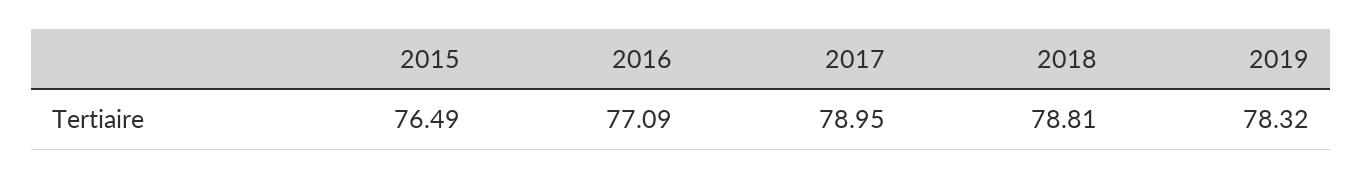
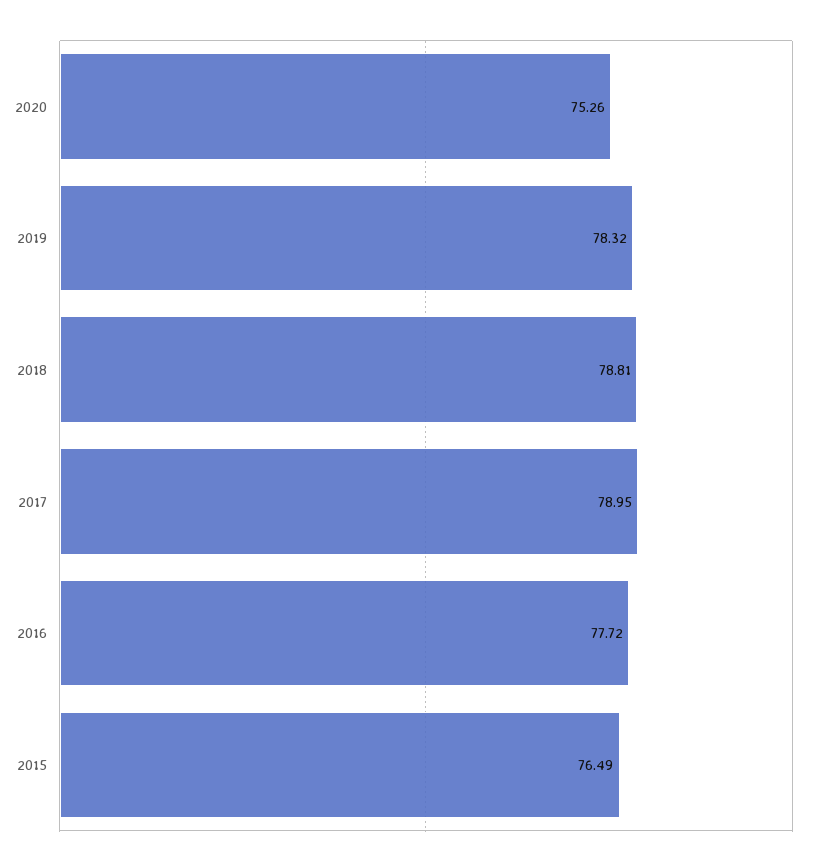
2016: 77.09 -> 77.72
2020: none -> 75.26

